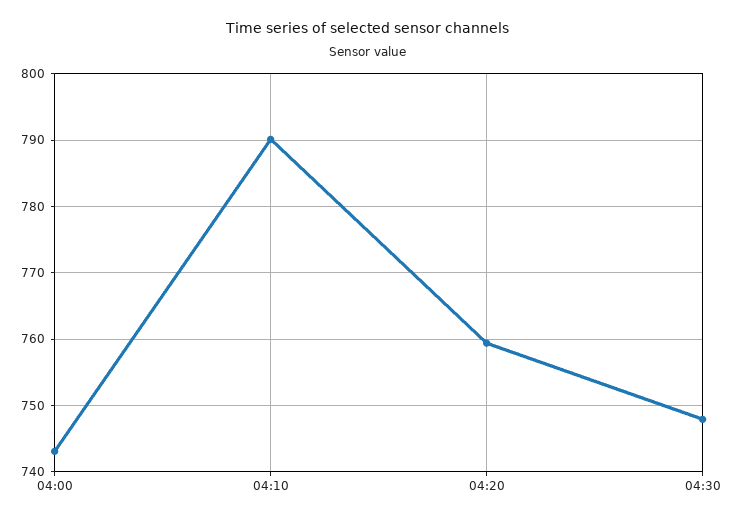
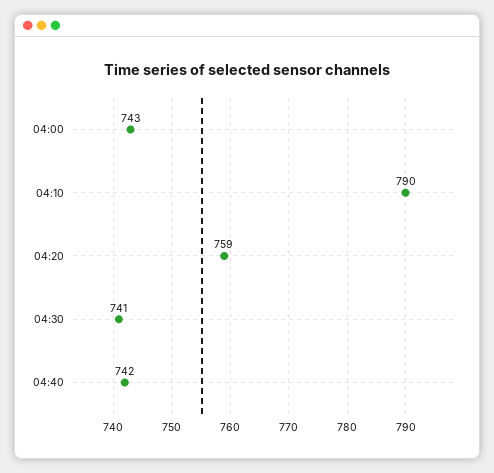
04:30: 748 -> 741
04:40: none -> 742

